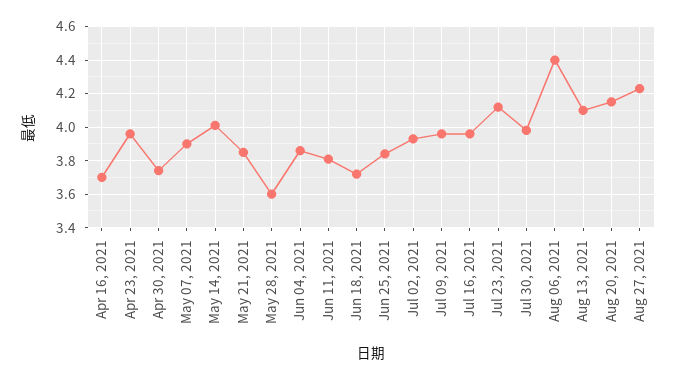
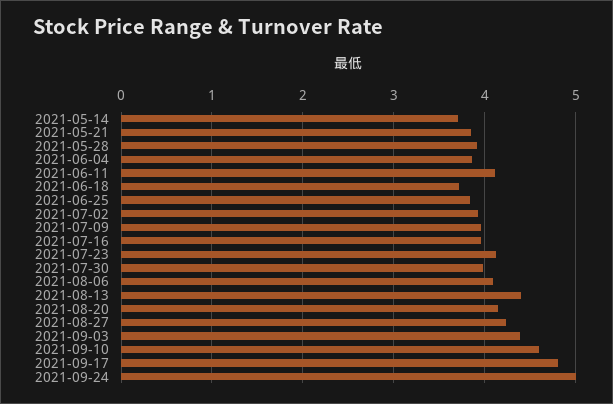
Apr 16, 2021: 3.7 -> none
Apr 23, 2021: 3.95 -> none
Apr 30, 2021: 3.75 -> none
May 07, 2021: 3.9 -> none
May 14, 2021: 4 -> 3.7
May 28, 2021: 3.6 -> 3.9
Jun 11, 2021: 3.8 -> 4.1
Aug 06, 2021: 4.4 -> 4.1
Aug 13, 2021: 4.1 -> 4.4
2021-09-03: none -> 4.4
2021-09-10: none -> 4.6
2021-09-17: none -> 4.8
2021-09-24: none -> 5

